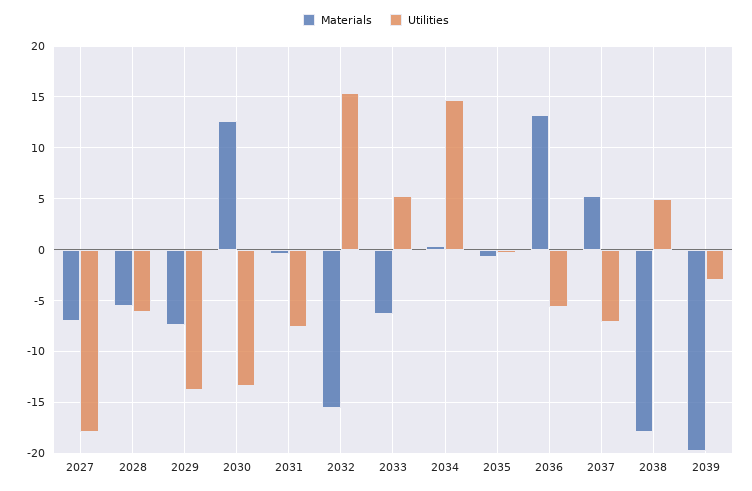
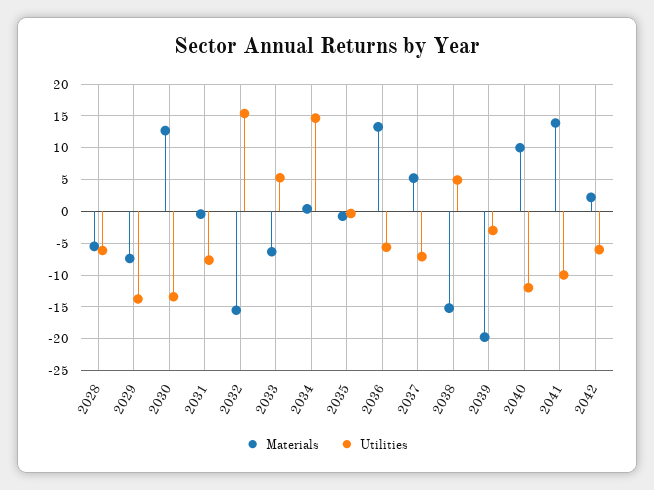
Materials, 2027: -7 -> none
Utilities, 2027: -18 -> none
Materials, 2038: -18 -> -15
Materials, 2040: none -> 10
Utilities, 2040: none -> -12
Materials, 2041: none -> 14
Utilities, 2041: none -> -10
Materials, 2042: none -> 2
Utilities, 2042: none -> -6

